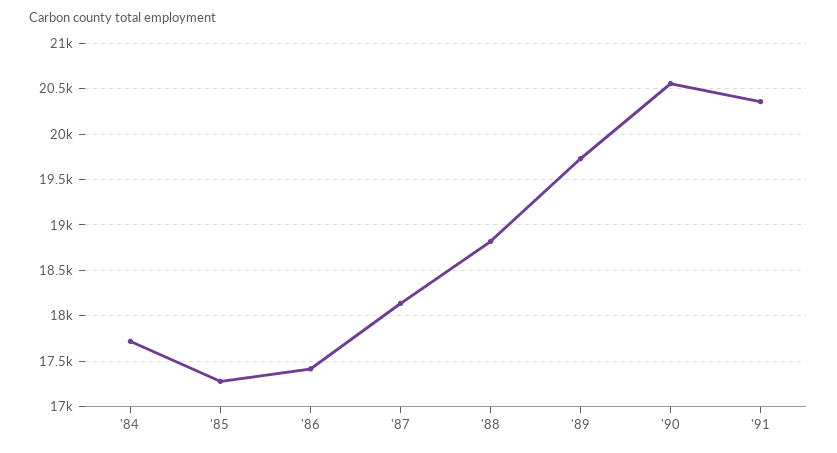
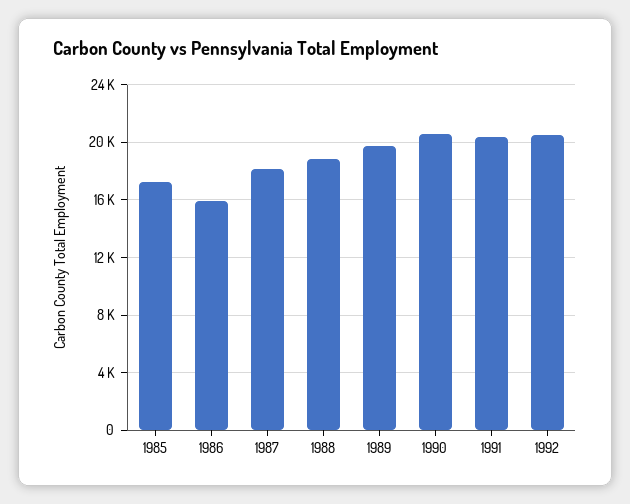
'84: 17700 -> none
'86: 17400 -> 16000
1992: none -> 20500

